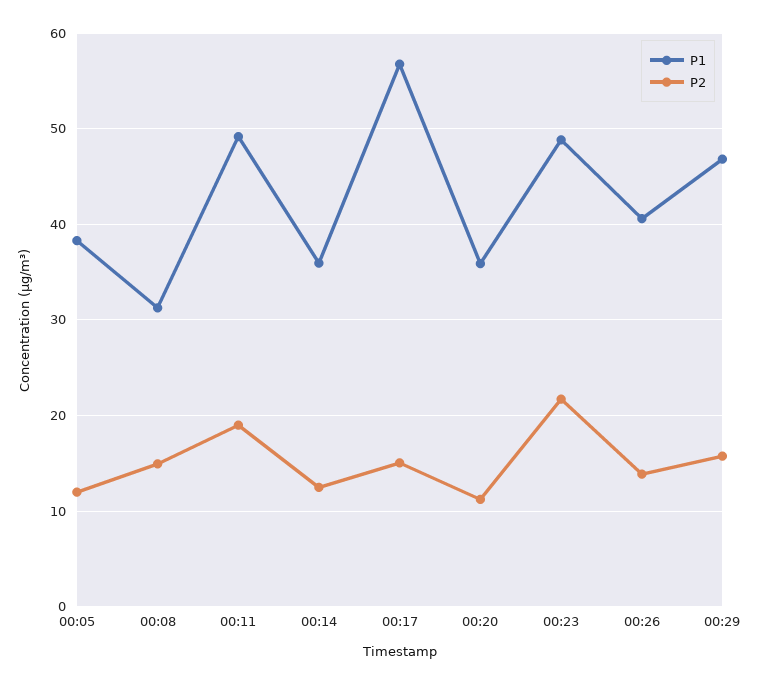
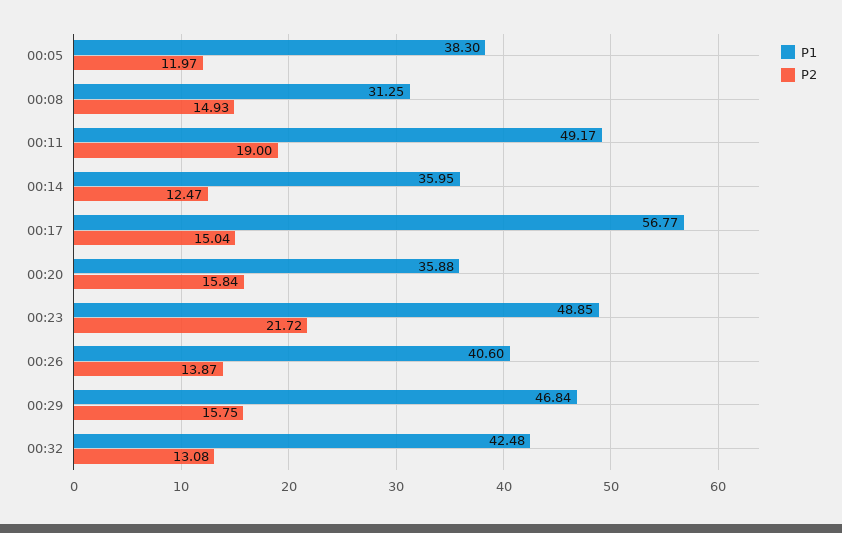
P2, 00:20: 11 -> 15.84
P1, 00:32: none -> 42.48
P2, 00:32: none -> 13.08

